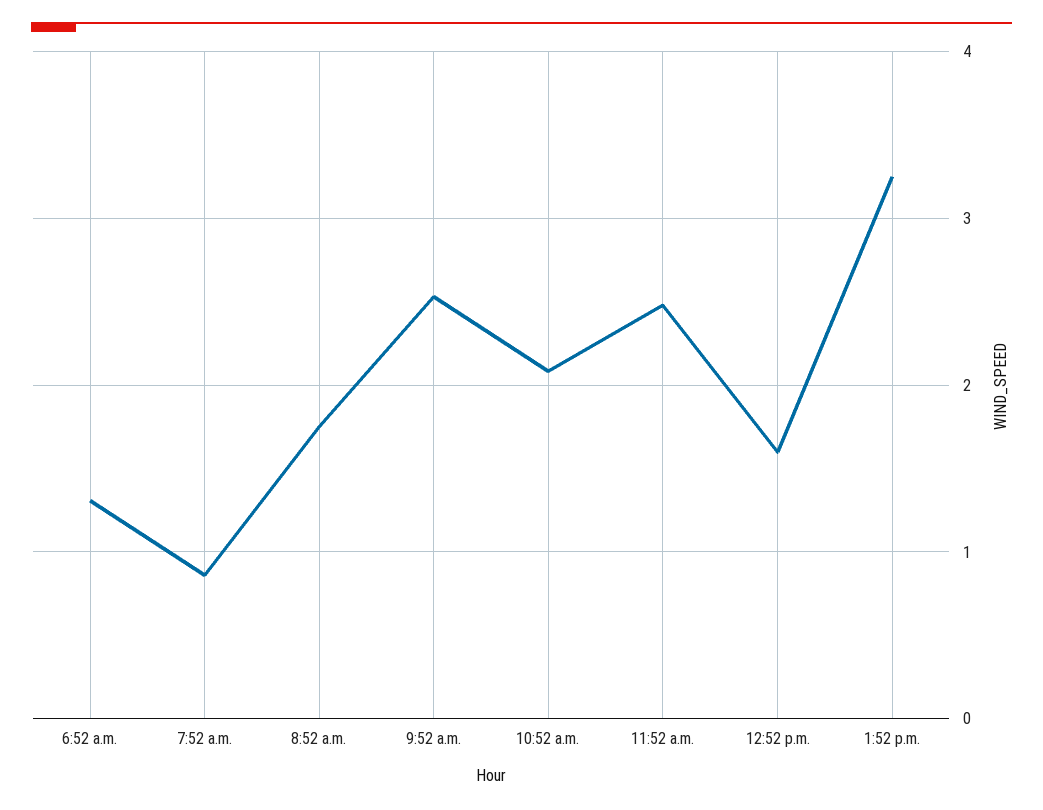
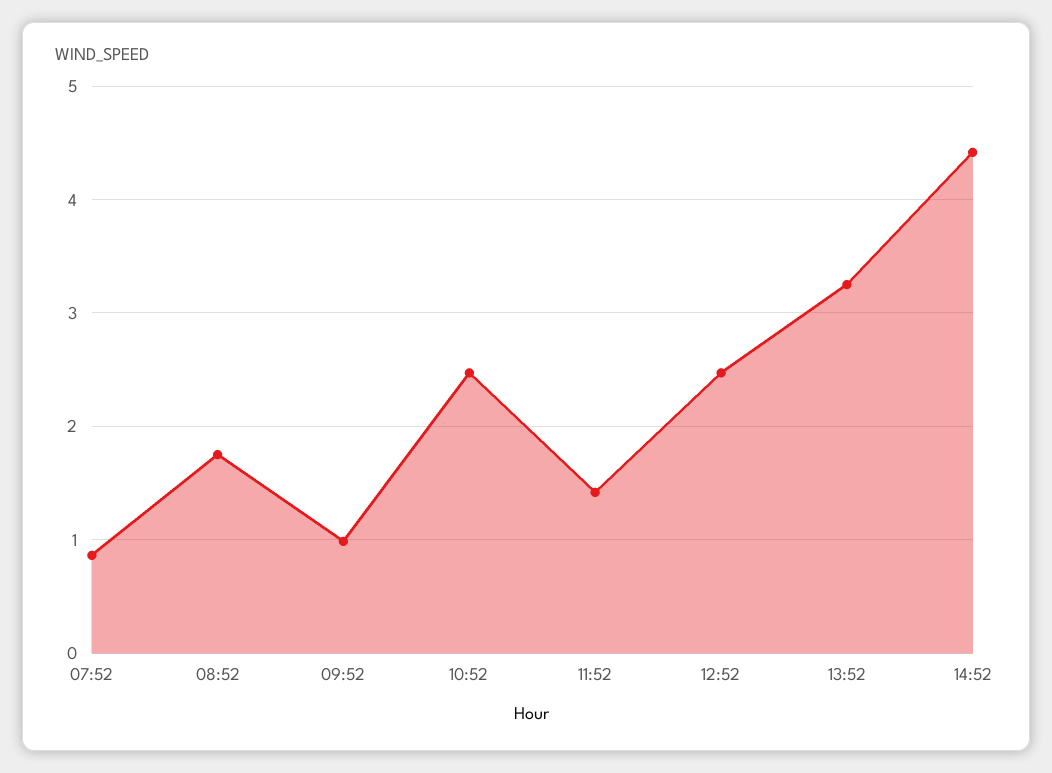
6:52 a.m.: 1.3 -> none
9:52 a.m.: 2.5 -> 1
10:52 a.m.: 2.1 -> 2.5
11:52 a.m.: 2.5 -> 1.4
12:52 p.m.: 1.6 -> 2.5
14:52: none -> 4.4

